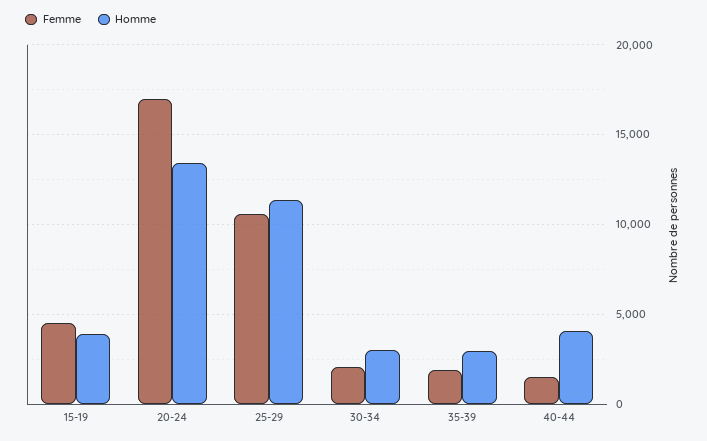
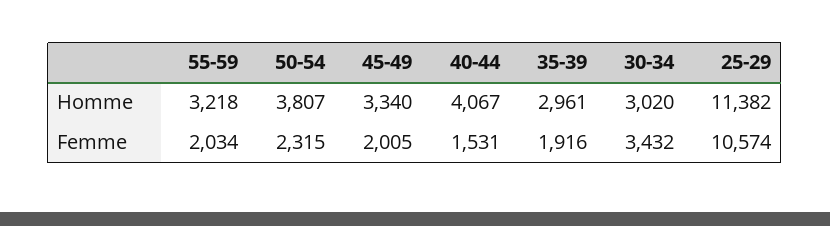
Femme, 15-19: 4500 -> none
Homme, 15-19: 4000 -> none
Femme, 20-24: 17000 -> none
Homme, 20-24: 13500 -> none
Femme, 30-34: 2000 -> 3432
Homme, 55-59: none -> 3218
Homme, 50-54: none -> 3807
Homme, 45-49: none -> 3340
Femme, 55-59: none -> 2034
Femme, 50-54: none -> 2315
Femme, 45-49: none -> 2005

